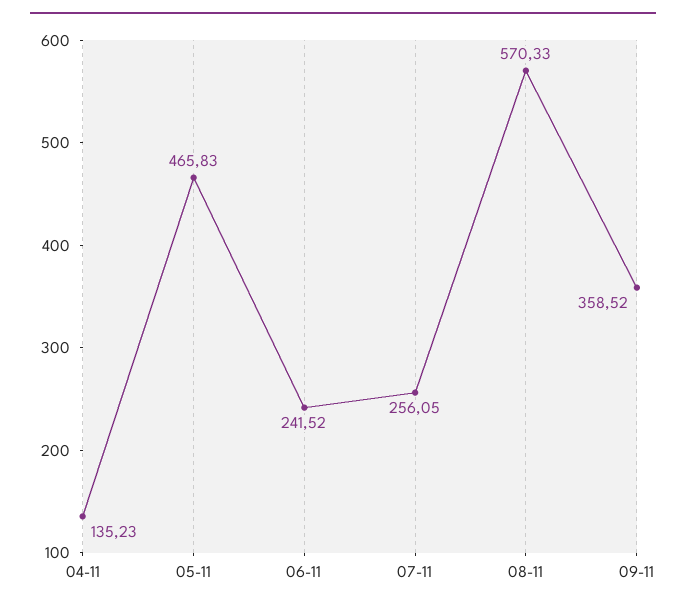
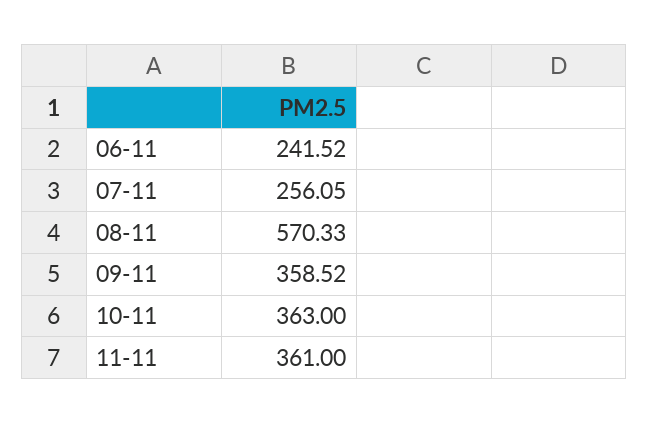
04-11: 135.23 -> none
05-11: 465.83 -> none
10-11: none -> 363
11-11: none -> 361

